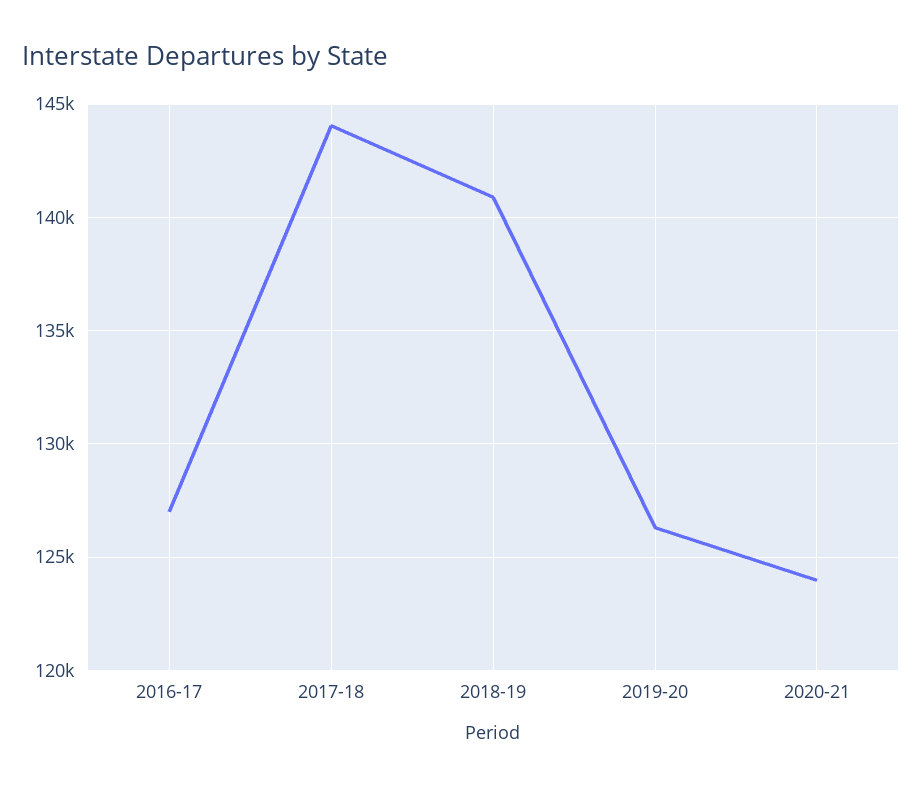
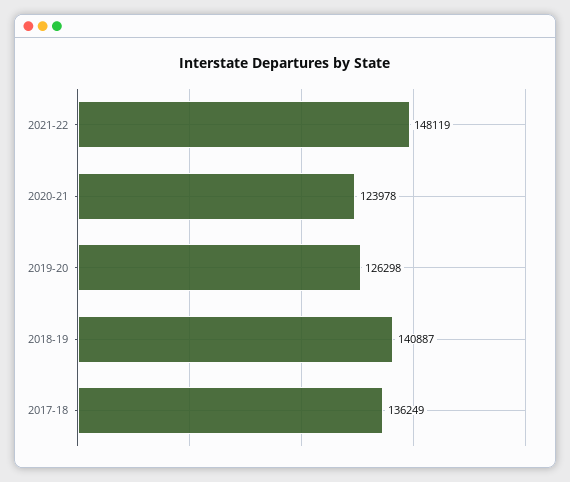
2016-17: 127000 -> none
2017-18: 144000 -> 136249
2021-22: none -> 148119

